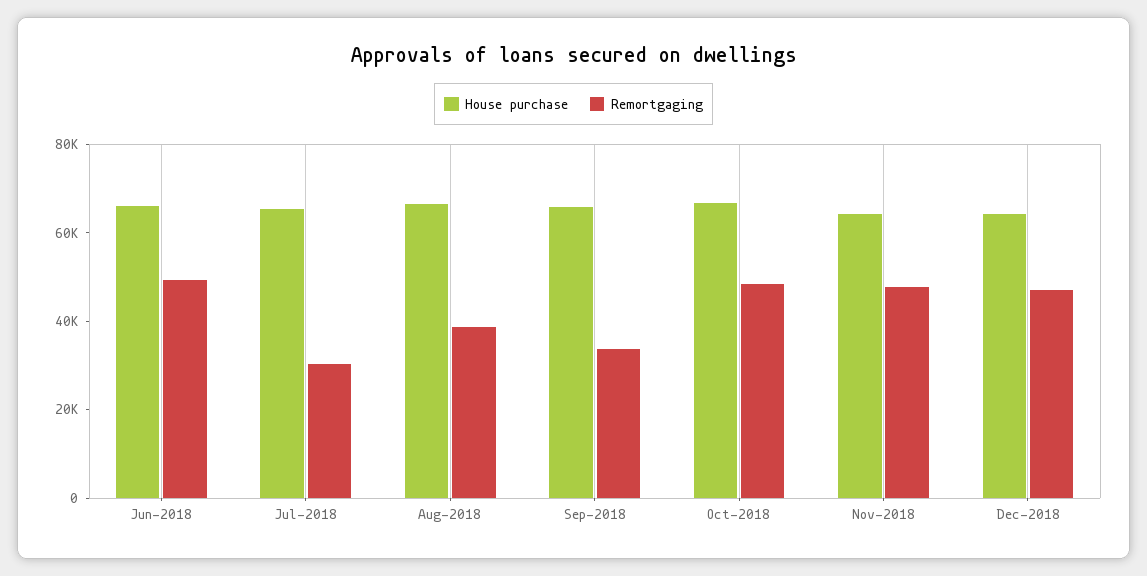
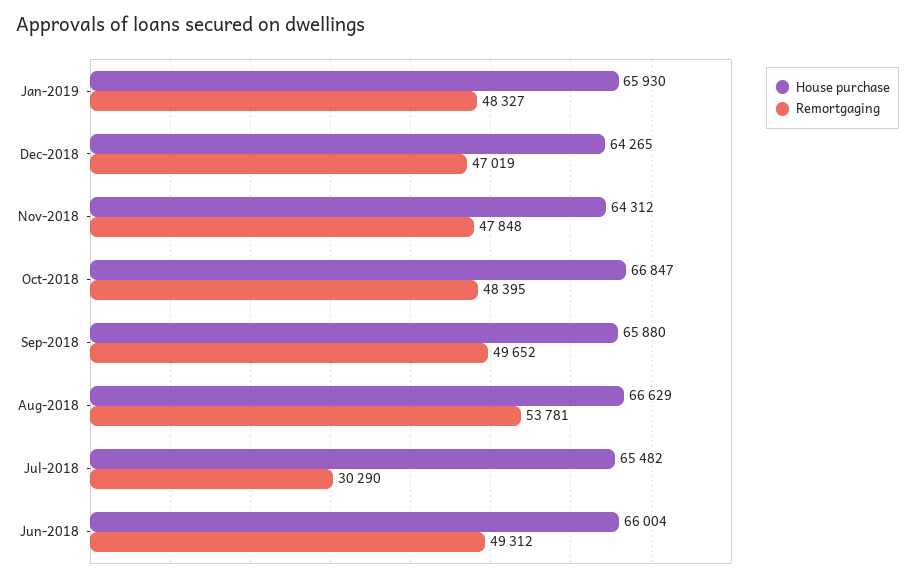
Remortgaging, Aug-2018: 40000 -> 53781
Remortgaging, Sep-2018: 35000 -> 49652
House purchase, Jan-2019: none -> 65930
Remortgaging, Jan-2019: none -> 48327

